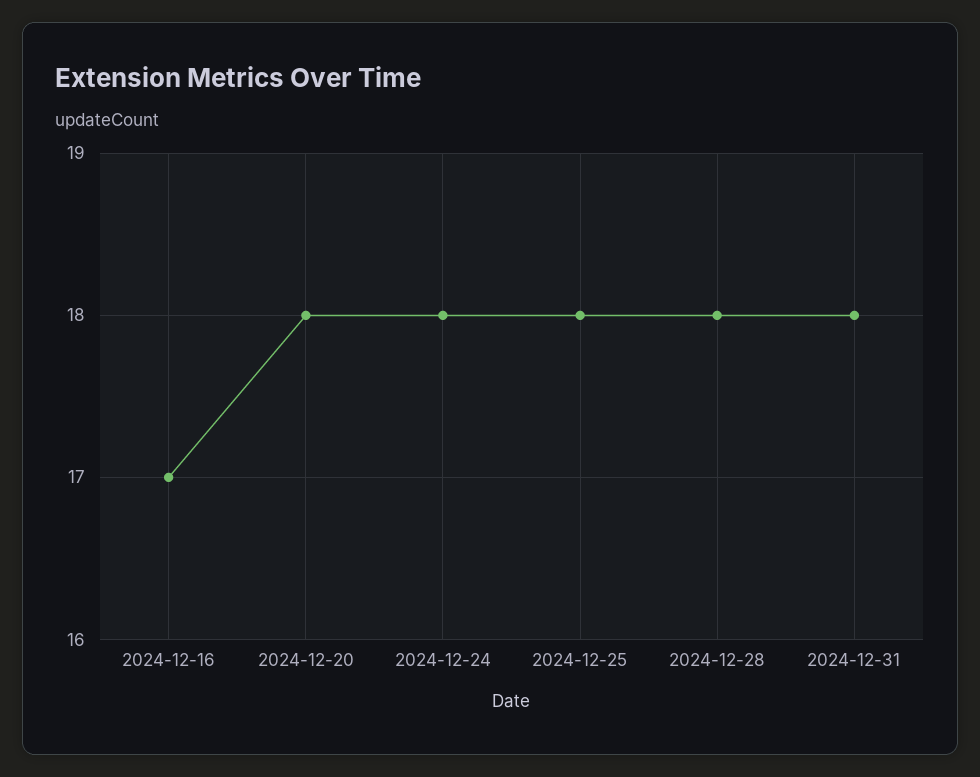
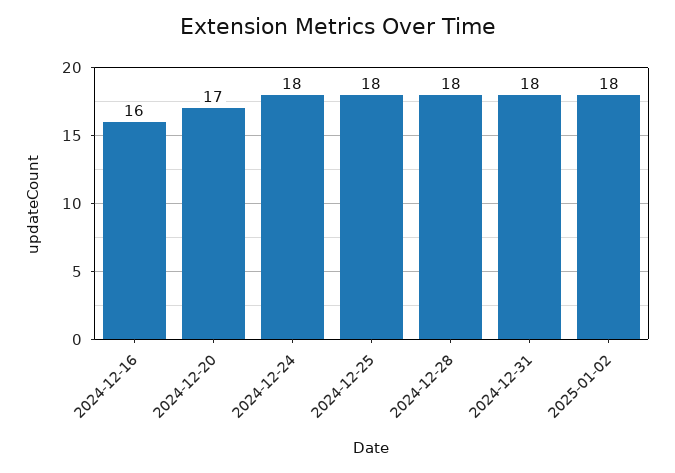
2024-12-16: 17 -> 16
2024-12-20: 18 -> 17
2025-01-02: none -> 18

